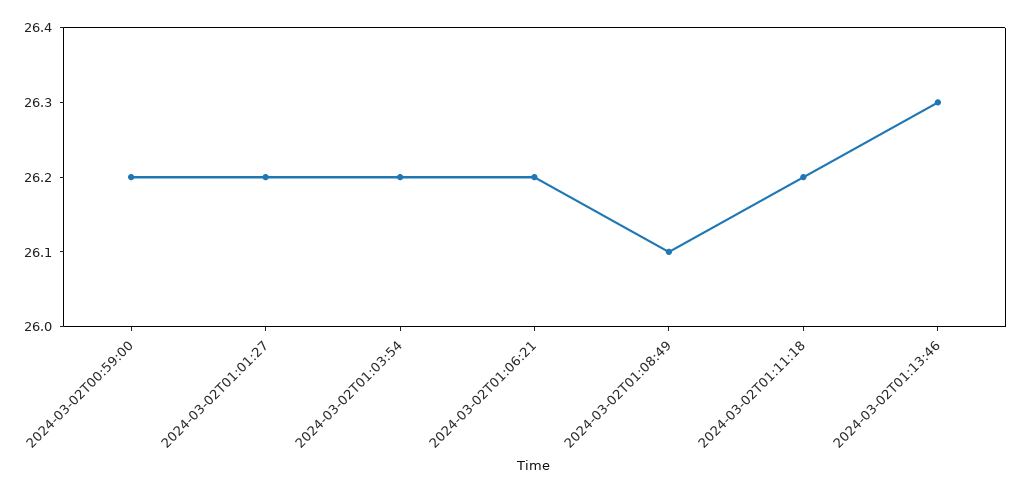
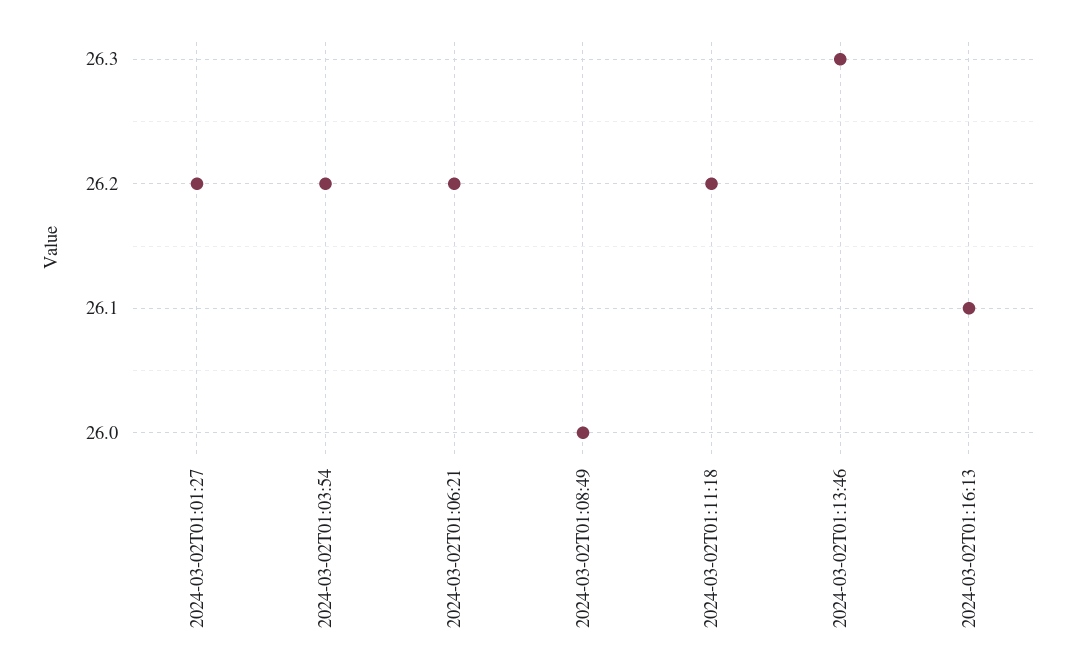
2024-03-02T00:59:00: 26.2 -> none
2024-03-02T01:08:49: 26.1 -> 26
2024-03-02T01:16:13: none -> 26.1

